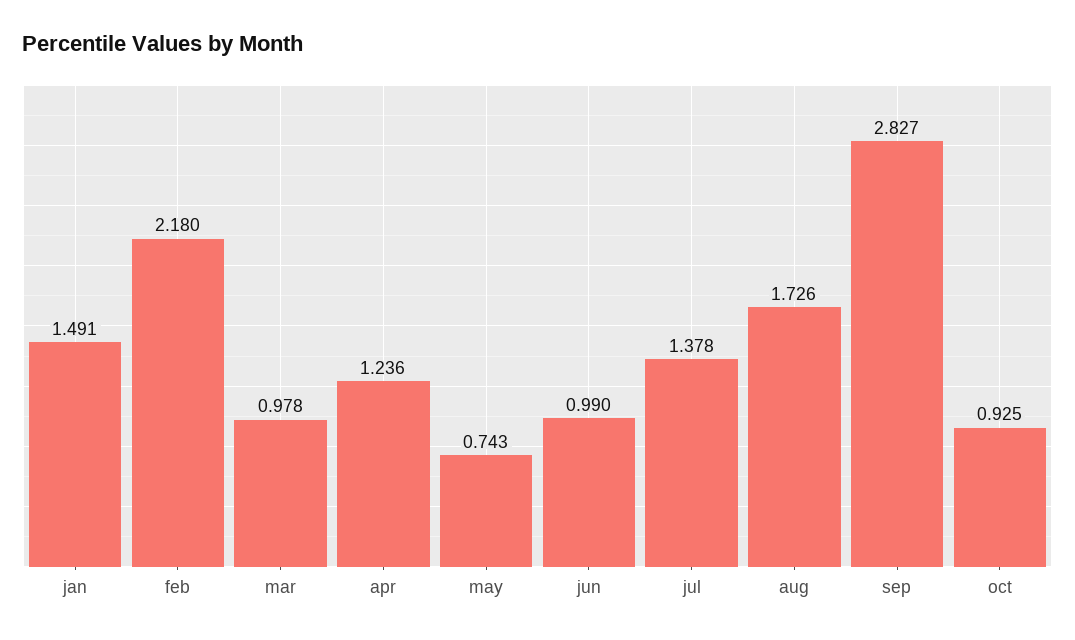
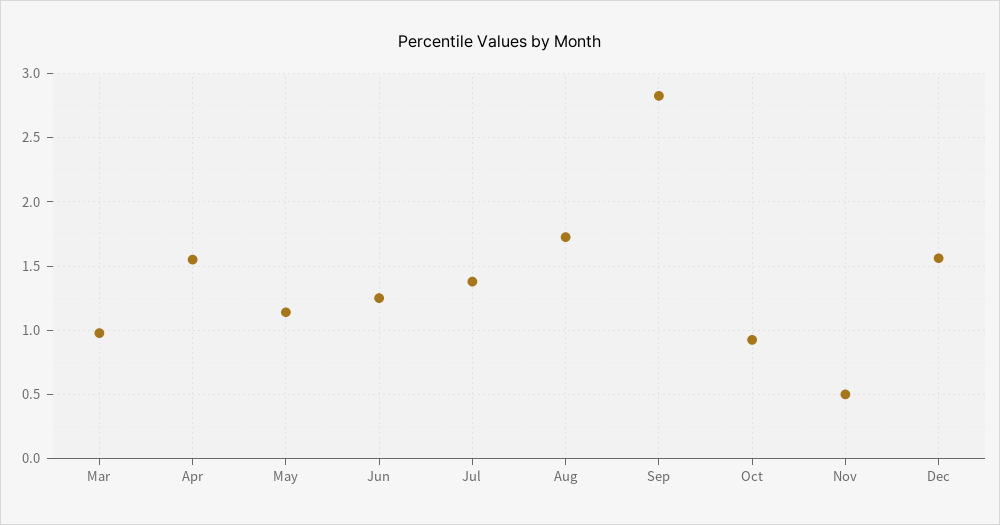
jan: 1.491 -> none
feb: 2.18 -> none
apr: 1.236 -> 1.55
may: 0.743 -> 1.15
jun: 0.99 -> 1.25
Nov: none -> 0.5
Dec: none -> 1.55

